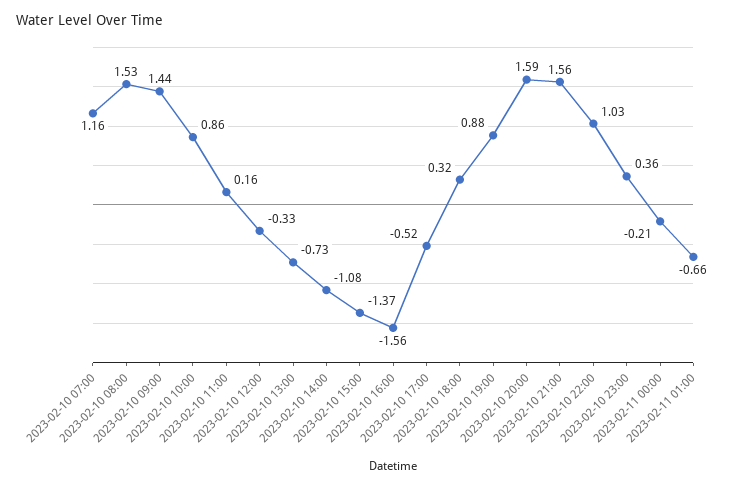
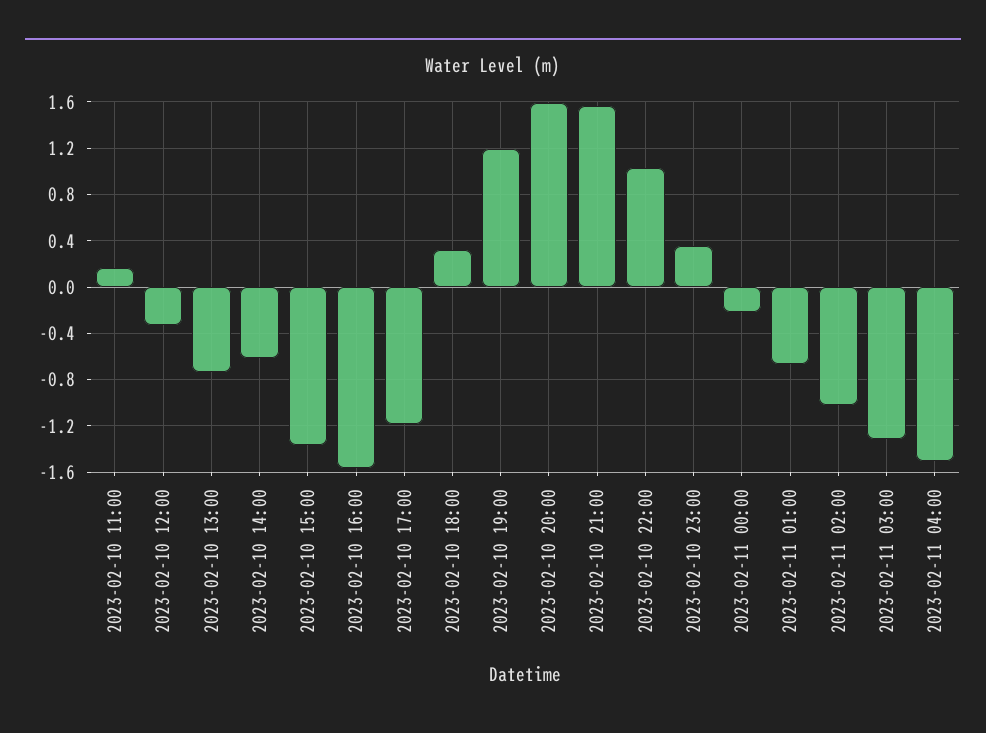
2023-02-10 07:00: 1.16 -> none
2023-02-10 08:00: 1.53 -> none
2023-02-10 09:00: 1.44 -> none
2023-02-10 10:00: 0.86 -> none
2023-02-10 14:00: -1.08 -> -0.6
2023-02-10 17:00: -0.52 -> -1.2
2023-02-10 19:00: 0.88 -> 1.2
2023-02-11 02:00: none -> -1
2023-02-11 03:00: none -> -1.3
2023-02-11 04:00: none -> -1.5

